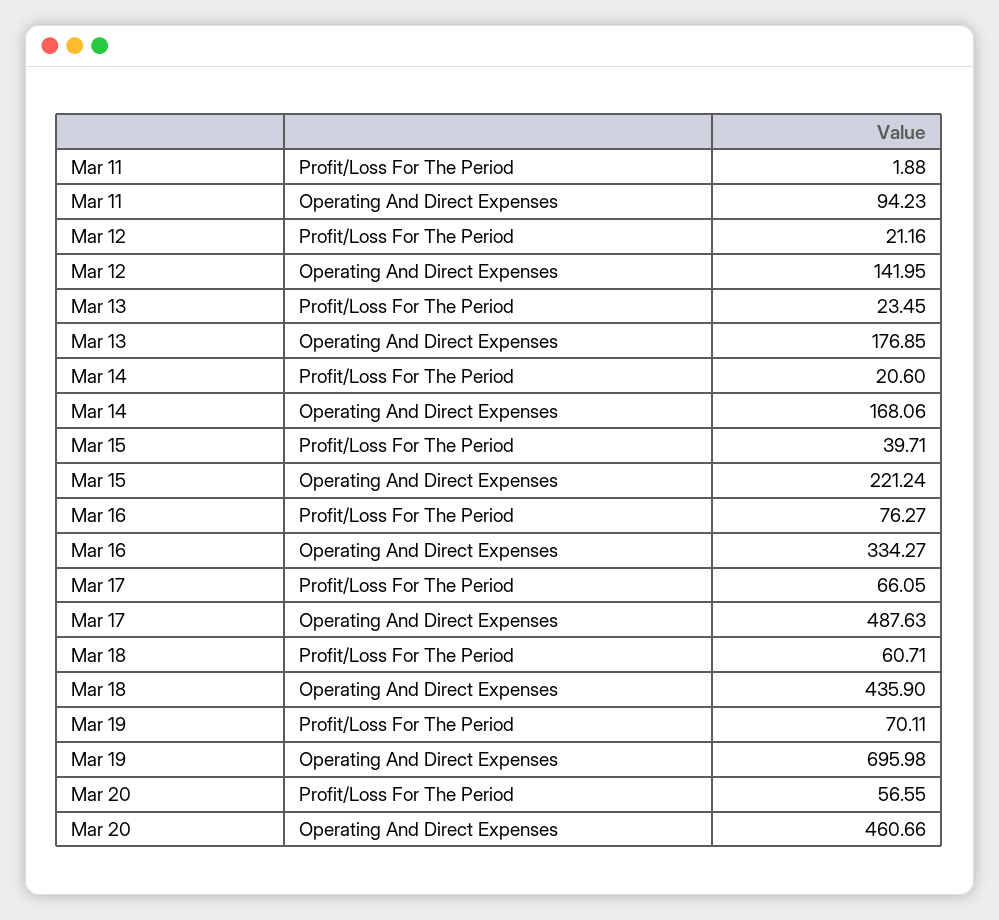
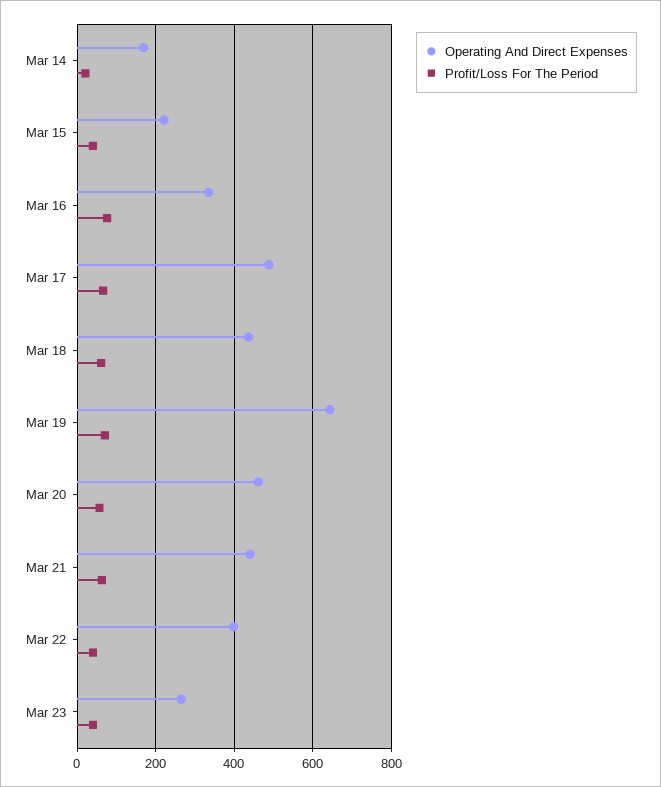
Profit/Loss For The Period, Mar 11: 1.88 -> none
Operating And Direct Expenses, Mar 11: 94.23 -> none
Profit/Loss For The Period, Mar 12: 21.16 -> none
Operating And Direct Expenses, Mar 12: 141.95 -> none
Profit/Loss For The Period, Mar 13: 23.45 -> none
Operating And Direct Expenses, Mar 13: 176.85 -> none
Operating And Direct Expenses, Mar 19: 695.98 -> 640
Operating And Direct Expenses, Mar 21: none -> 440
Profit/Loss For The Period, Mar 21: none -> 60
Operating And Direct Expenses, Mar 22: none -> 400
Profit/Loss For The Period, Mar 22: none -> 40
Operating And Direct Expenses, Mar 23: none -> 260
Profit/Loss For The Period, Mar 23: none -> 40

